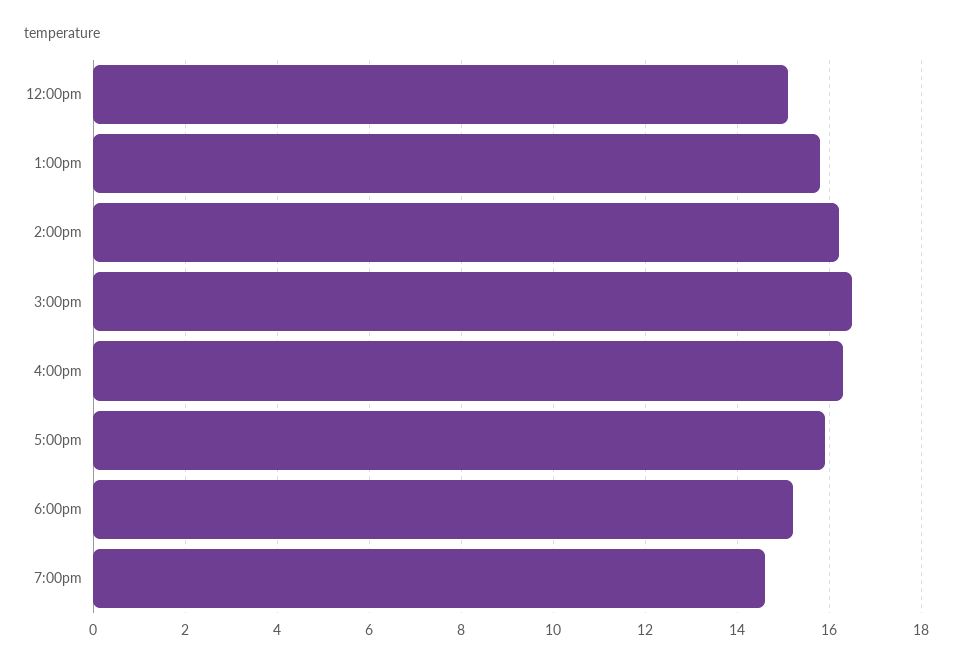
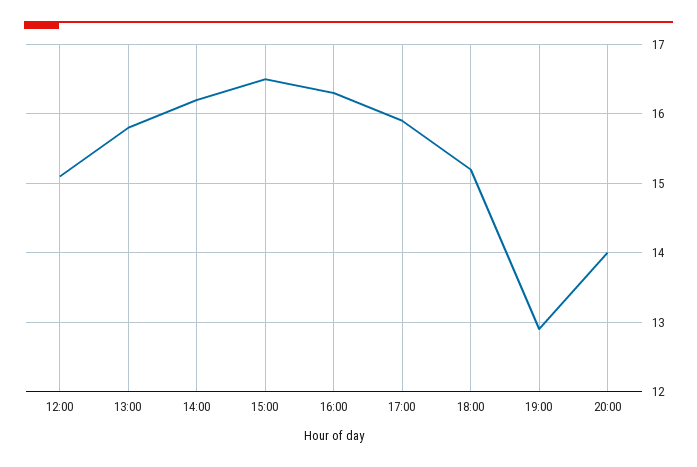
7:00pm: 14.5 -> 12.9
20:00: none -> 14

